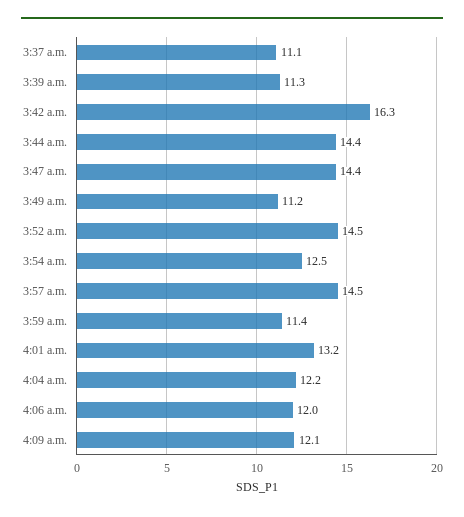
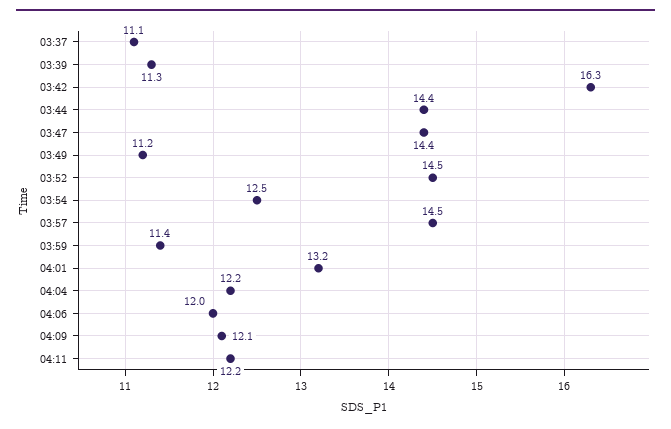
04:11: none -> 12.2

